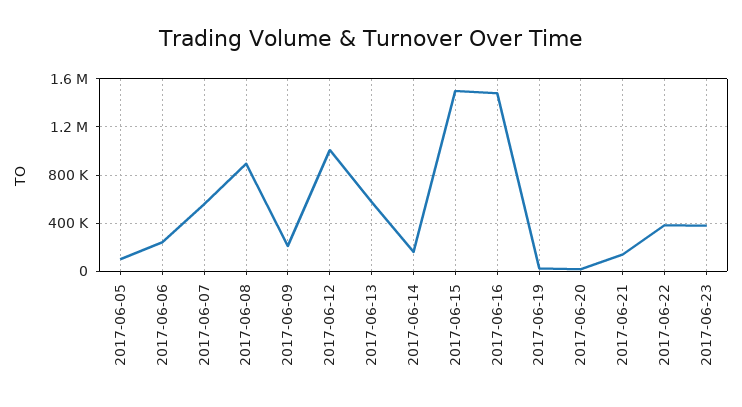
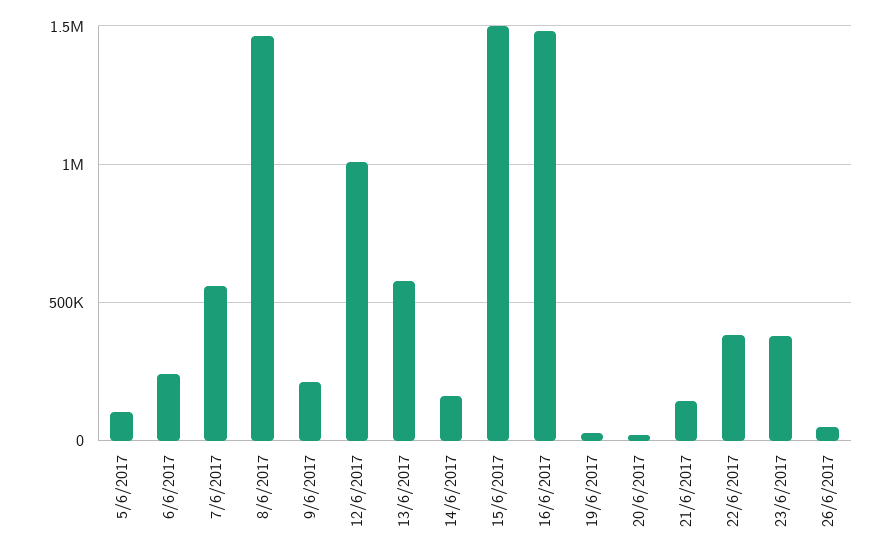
2017-06-08: 900000 -> 1450000
26/6/2017: none -> 50000

